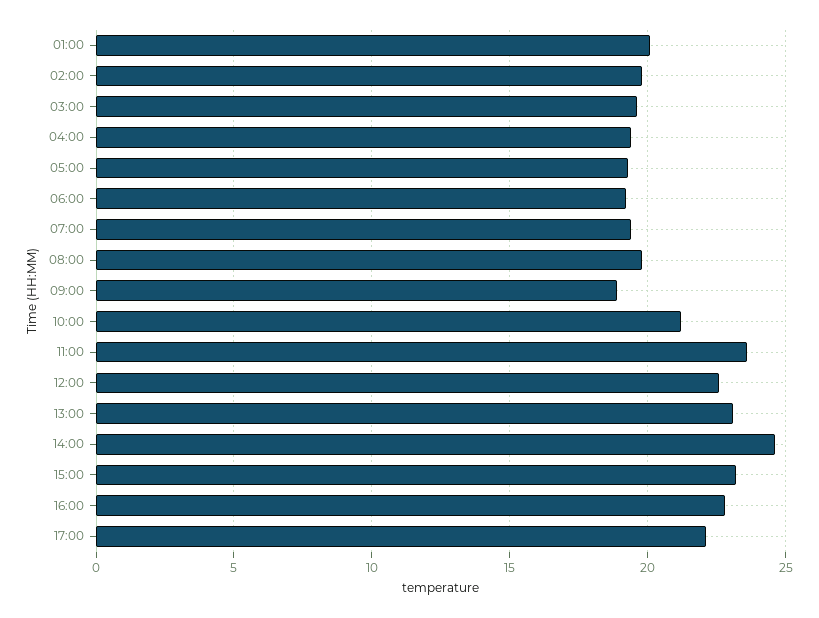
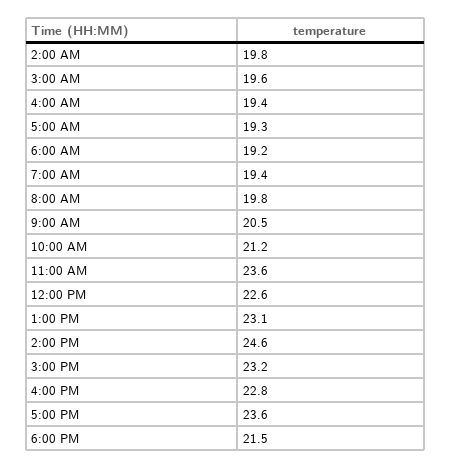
01:00: 20 -> none
09:00: 19 -> 20.5
17:00: 22 -> 23.6
6:00 PM: none -> 21.5

